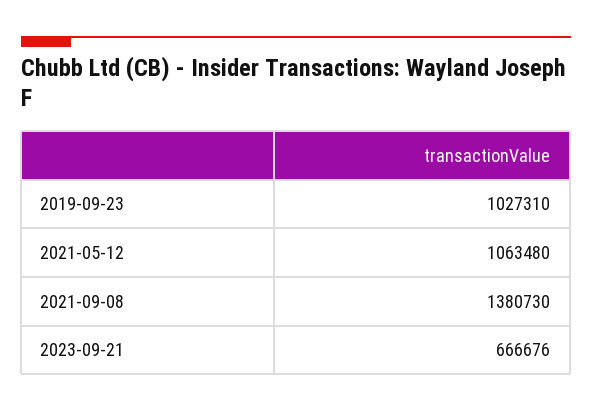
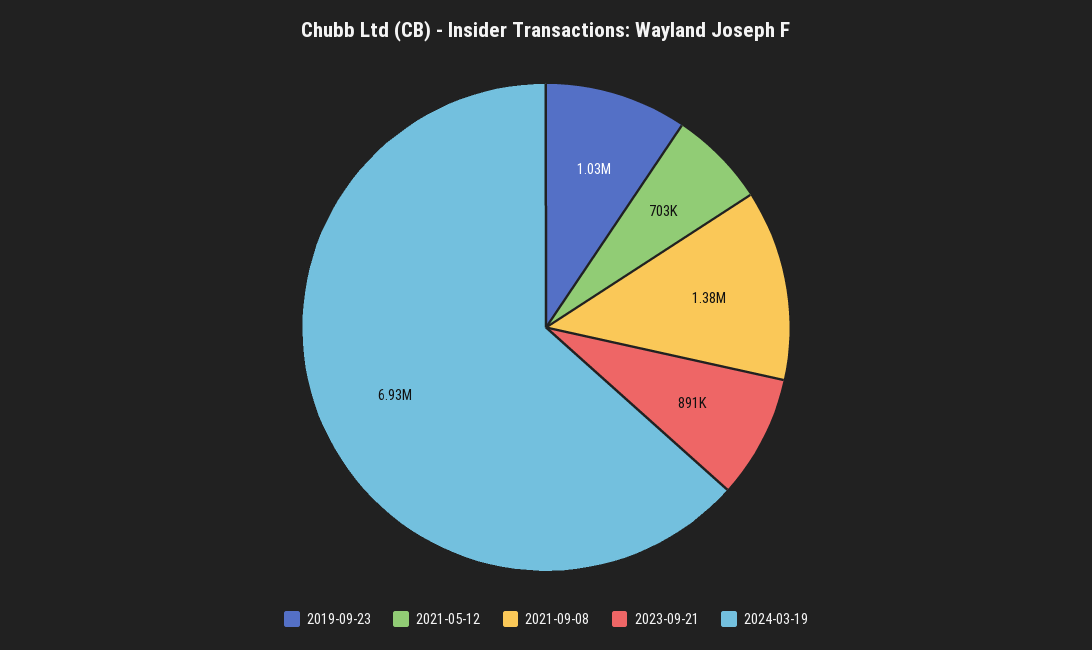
2021-05-12: 1063480 -> 703000
2023-09-21: 666676 -> 891000
2024-03-19: none -> 6930000

